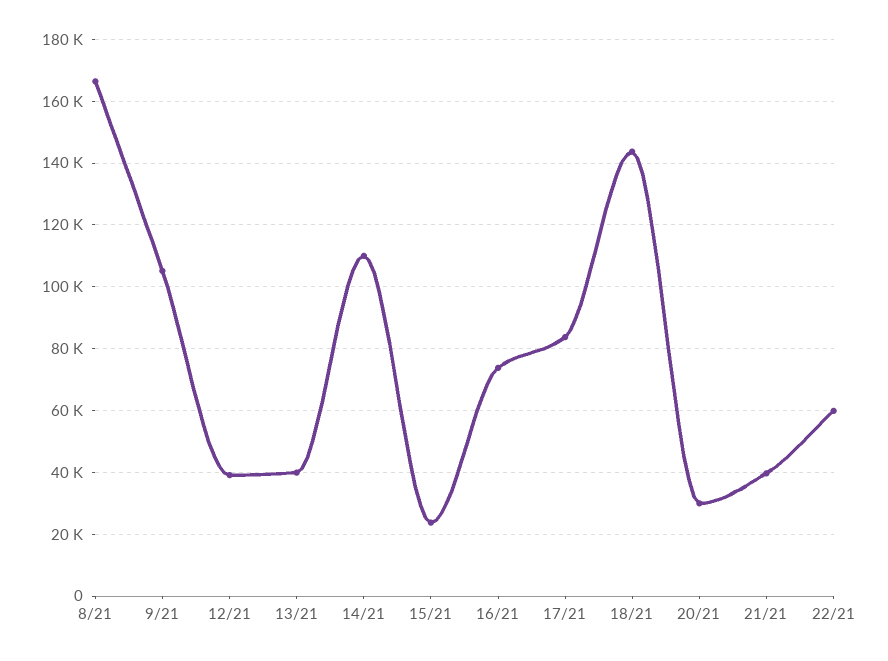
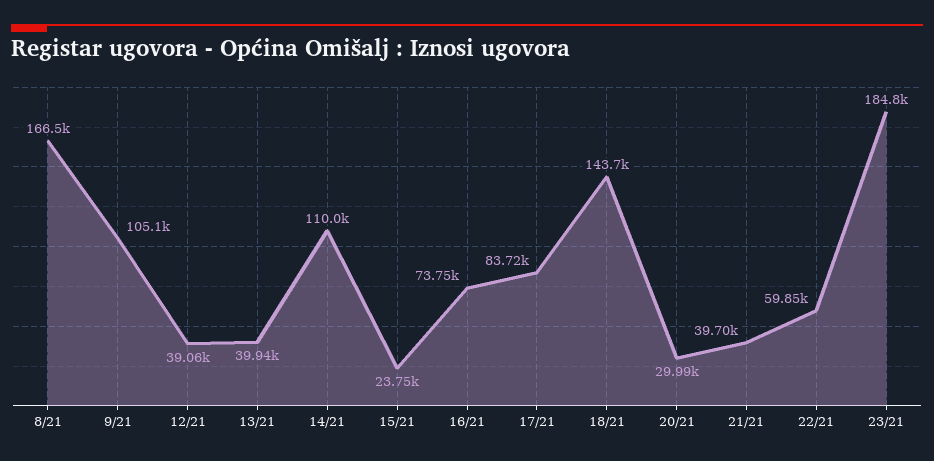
23/21: none -> 184800

